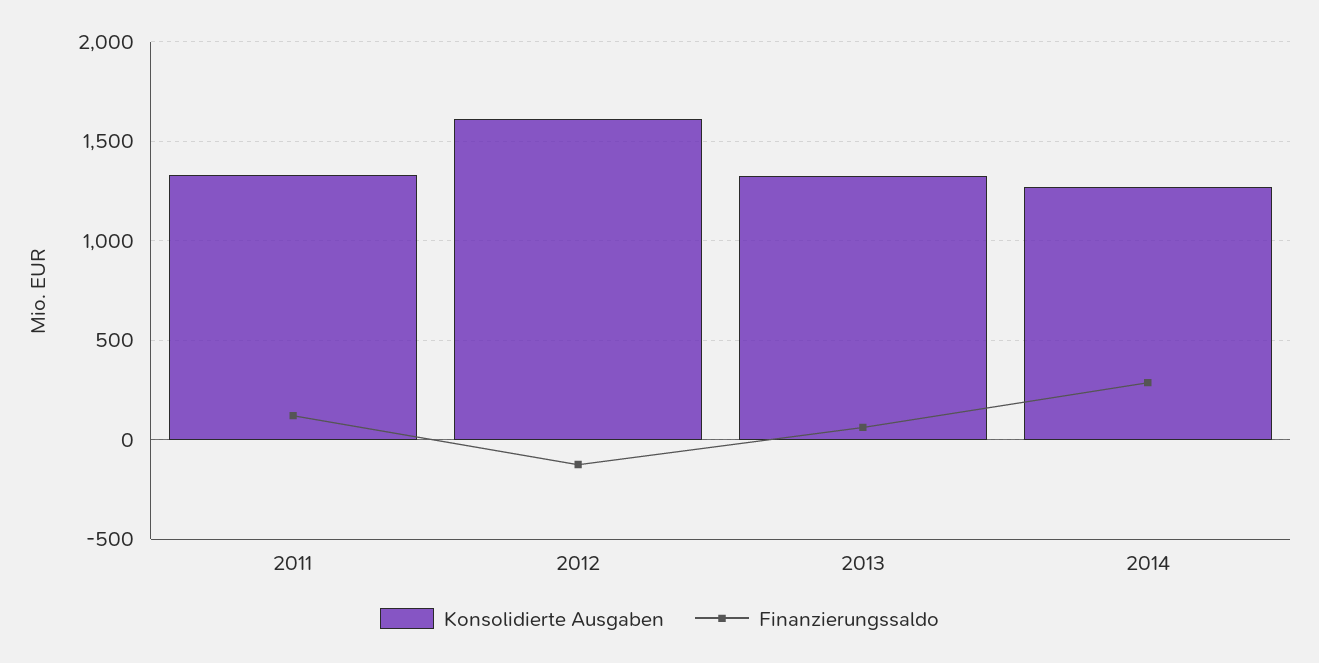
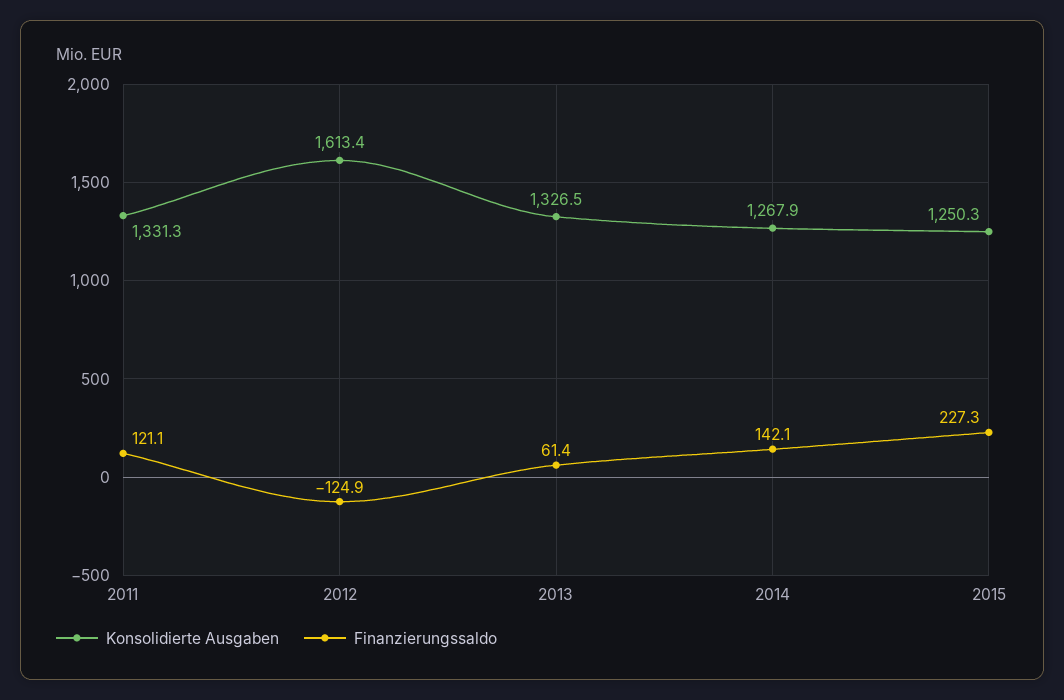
Finanzierungssaldo, 2014: 300 -> 142.1
Konsolidierte Ausgaben, 2015: none -> 1250.3
Finanzierungssaldo, 2015: none -> 227.3

